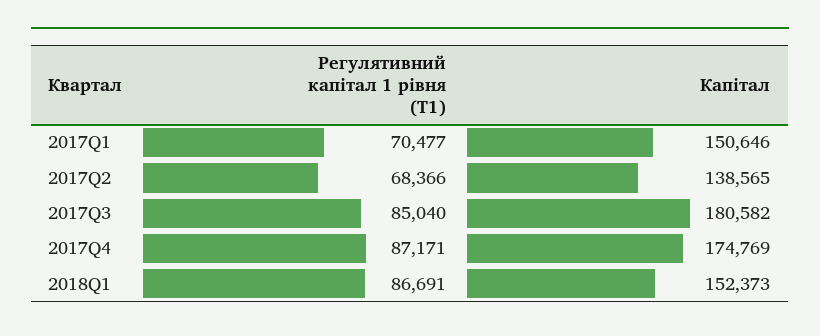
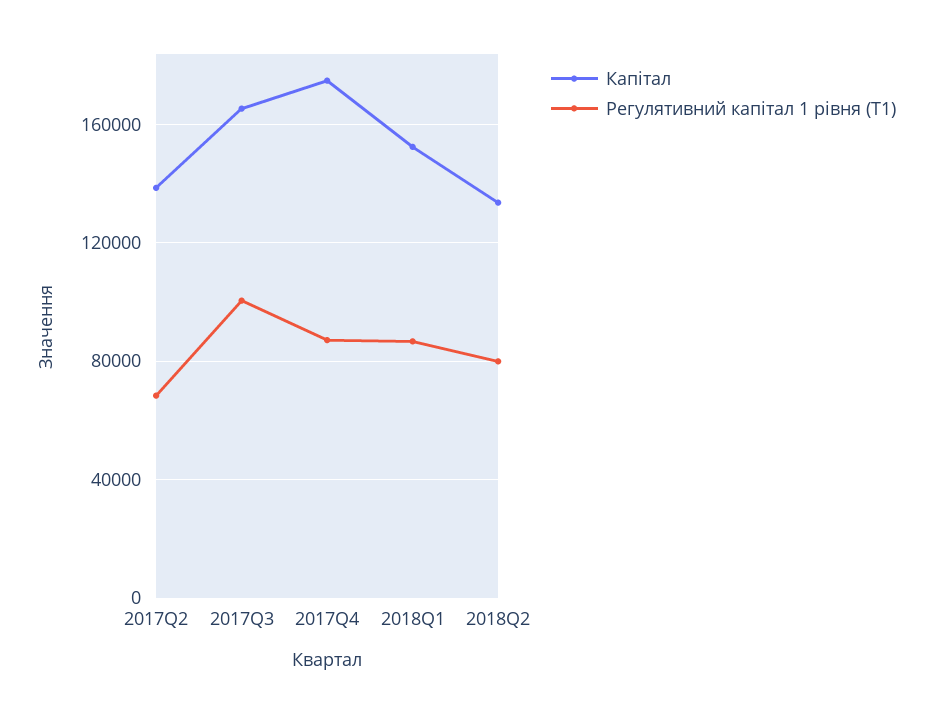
Регулятивний капітал 1 рівня (T1), 2017Q1: 70477 -> none
Капітал, 2017Q1: 150646 -> none
Регулятивний капітал 1 рівня (T1), 2017Q3: 85040 -> 100000
Капітал, 2017Q3: 180582 -> 165000
Капітал, 2018Q2: none -> 135000
Регулятивний капітал 1 рівня (T1), 2018Q2: none -> 80000

